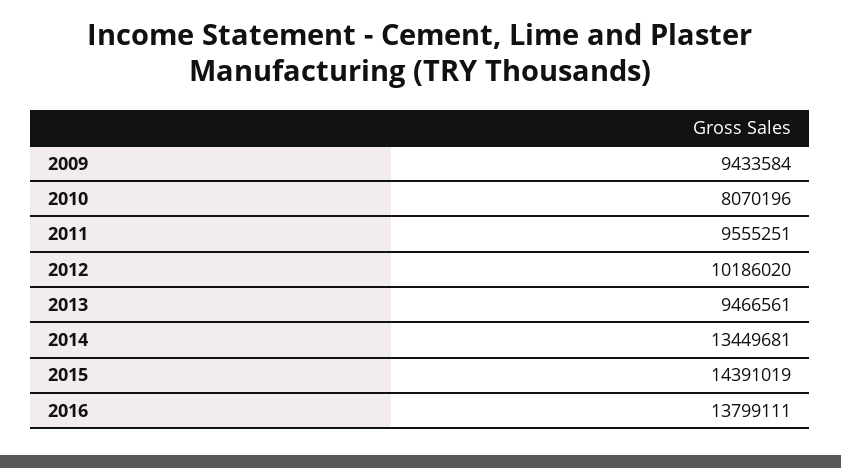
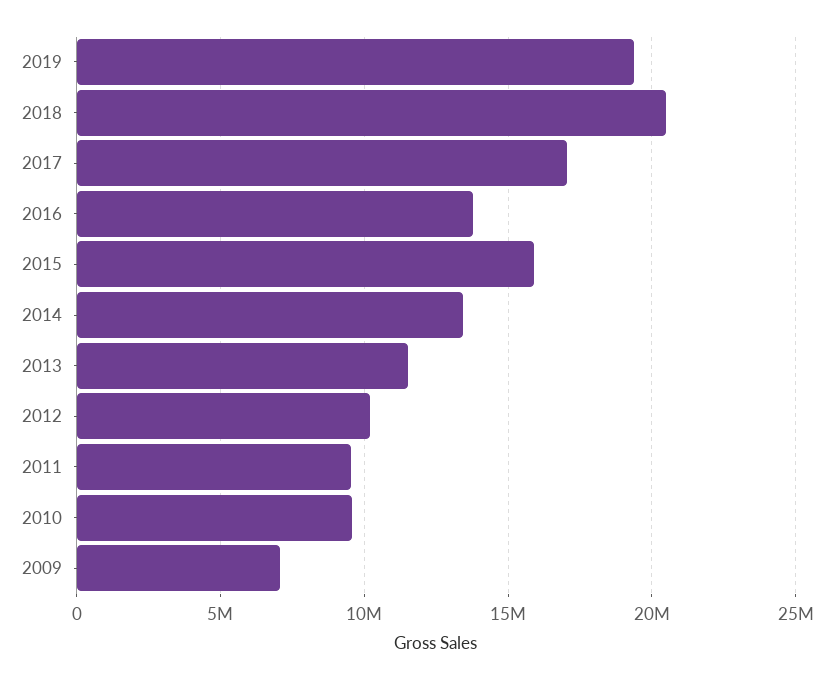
2009: 9433584 -> 7000000
2010: 8070196 -> 9500000
2013: 9466561 -> 11500000
2015: 14391019 -> 16000000
2019: none -> 19500000
2018: none -> 20500000
2017: none -> 17000000

